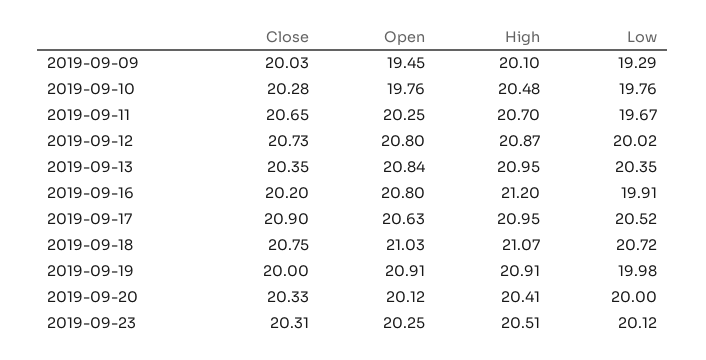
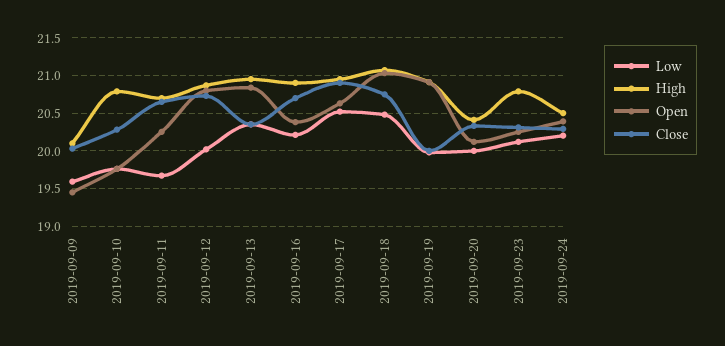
Low, 2019-09-09: 19.29 -> 19.6
High, 2019-09-10: 20.48 -> 20.8
Close, 2019-09-16: 20.2 -> 20.7
Open, 2019-09-16: 20.8 -> 20.4
High, 2019-09-16: 21.2 -> 20.9
Low, 2019-09-16: 19.91 -> 20.2
Low, 2019-09-18: 20.72 -> 20.5
High, 2019-09-23: 20.51 -> 20.8
Low, 2019-09-24: none -> 20.2
High, 2019-09-24: none -> 20.5
Open, 2019-09-24: none -> 20.4
Close, 2019-09-24: none -> 20.3

